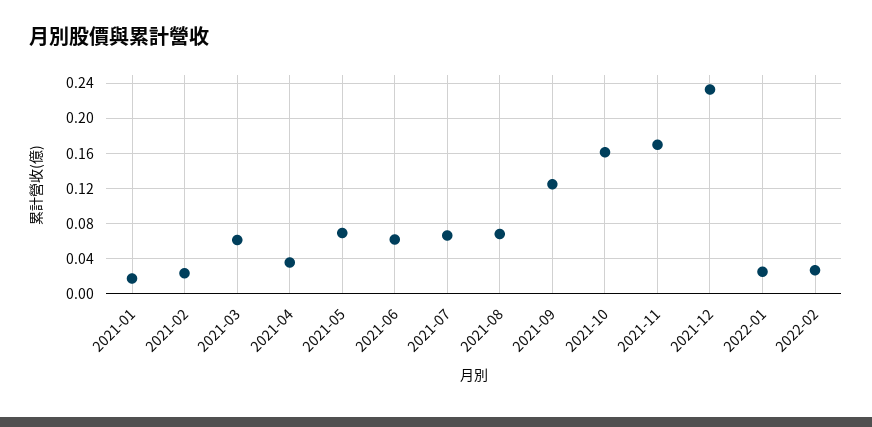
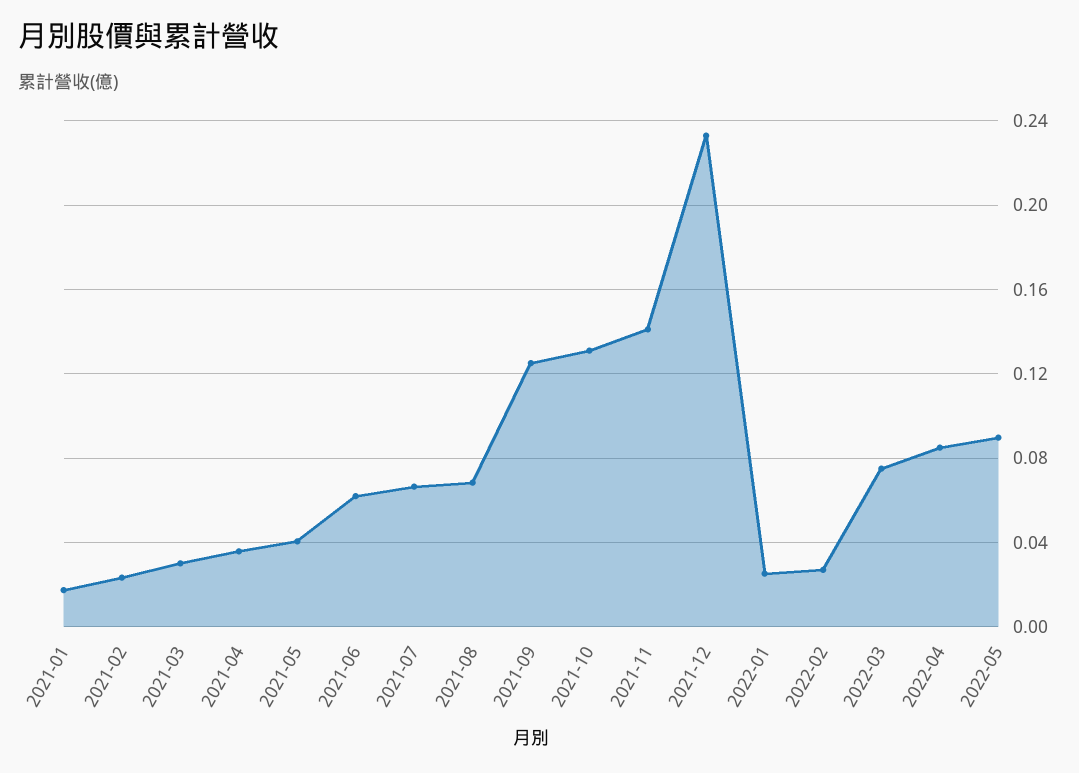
2021-03: 0.06 -> 0.03
2021-05: 0.07 -> 0.04
2021-10: 0.16 -> 0.13
2021-11: 0.17 -> 0.14
2022-03: none -> 0.075
2022-04: none -> 0.085
2022-05: none -> 0.09

